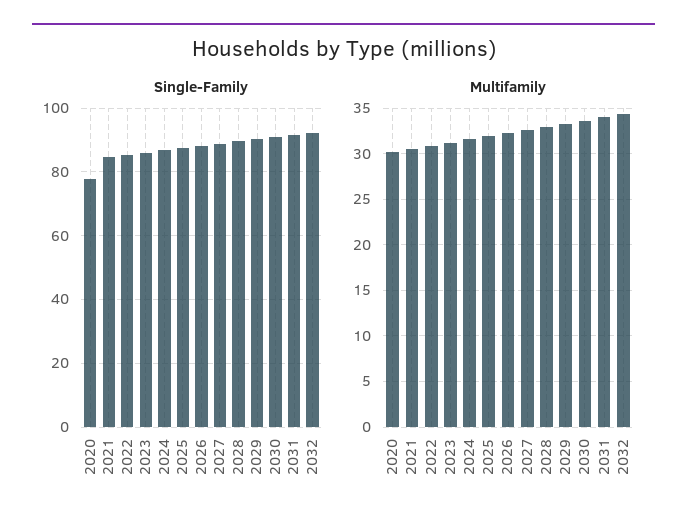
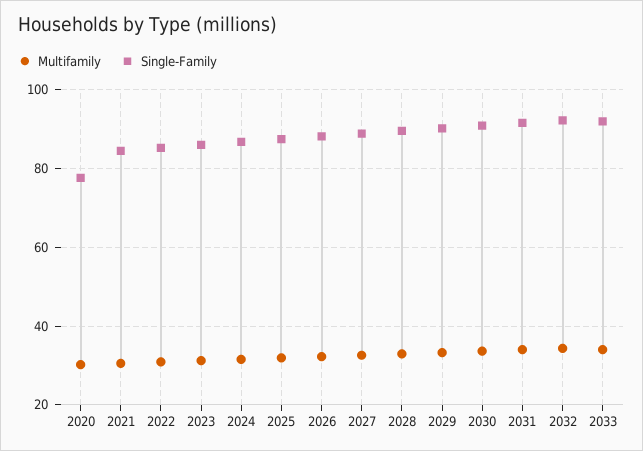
Multifamily, 2033: none -> 34
Single-Family, 2033: none -> 92

